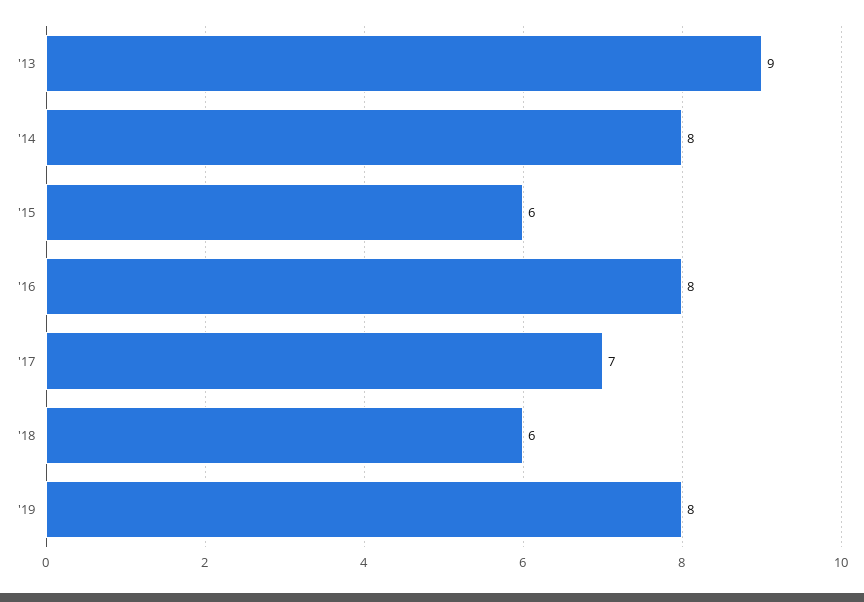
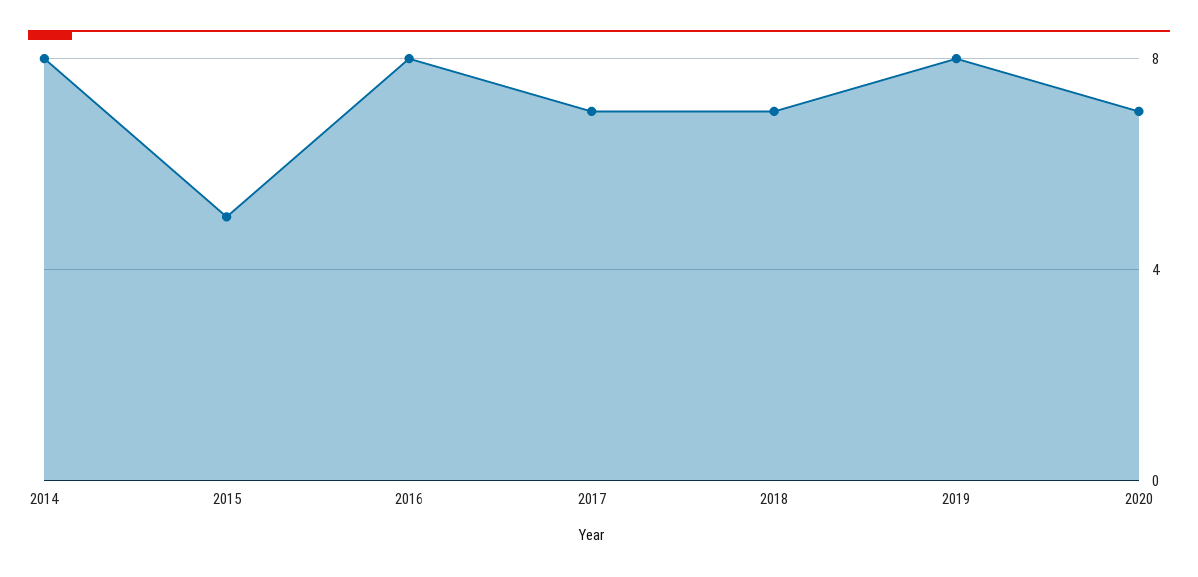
'13: 9 -> none
'15: 6 -> 5
'18: 6 -> 7
2020: none -> 7

